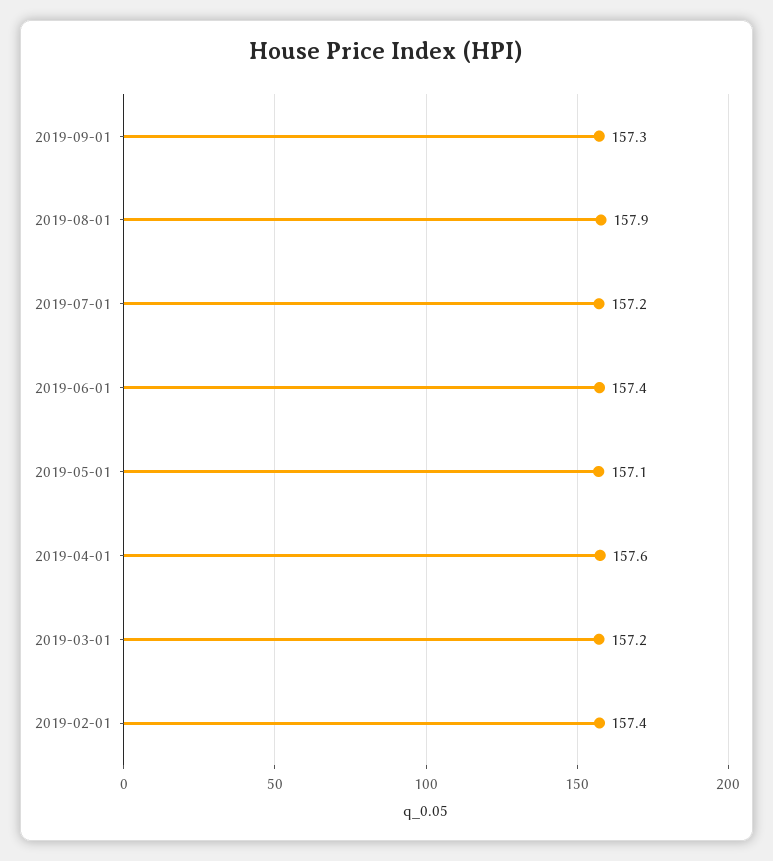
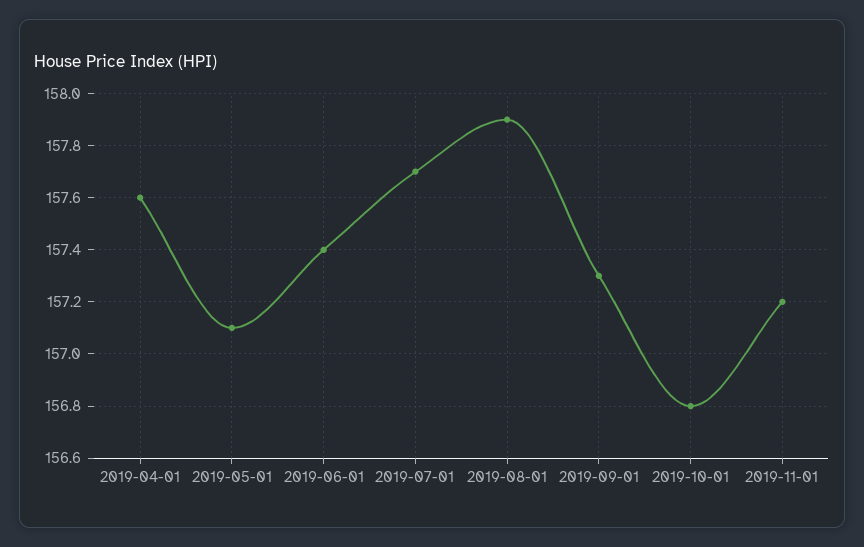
2019-07-01: 157.2 -> 157.7
2019-03-01: 157.2 -> none
2019-02-01: 157.4 -> none
2019-10-01: none -> 156.8
2019-11-01: none -> 157.2

